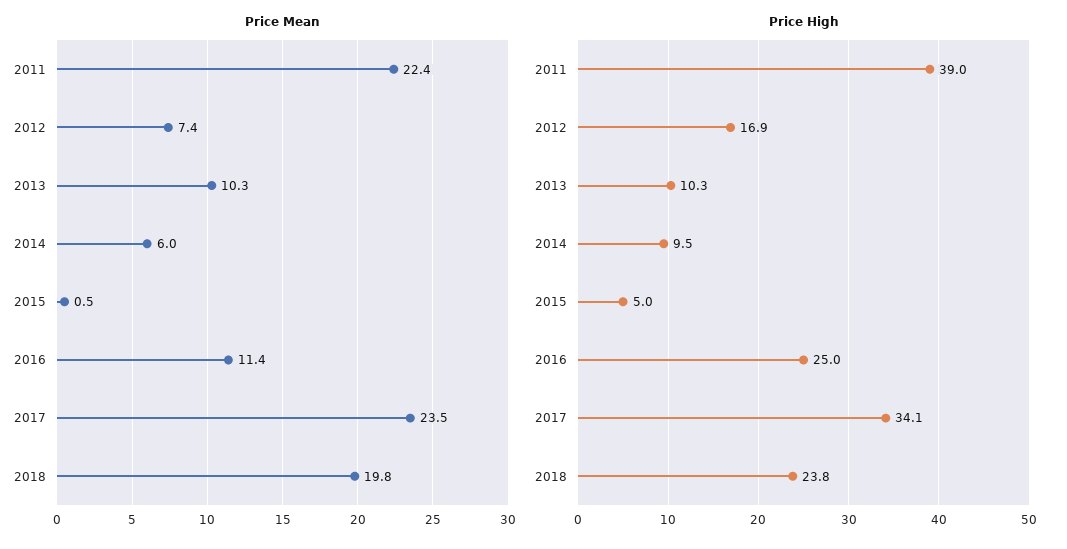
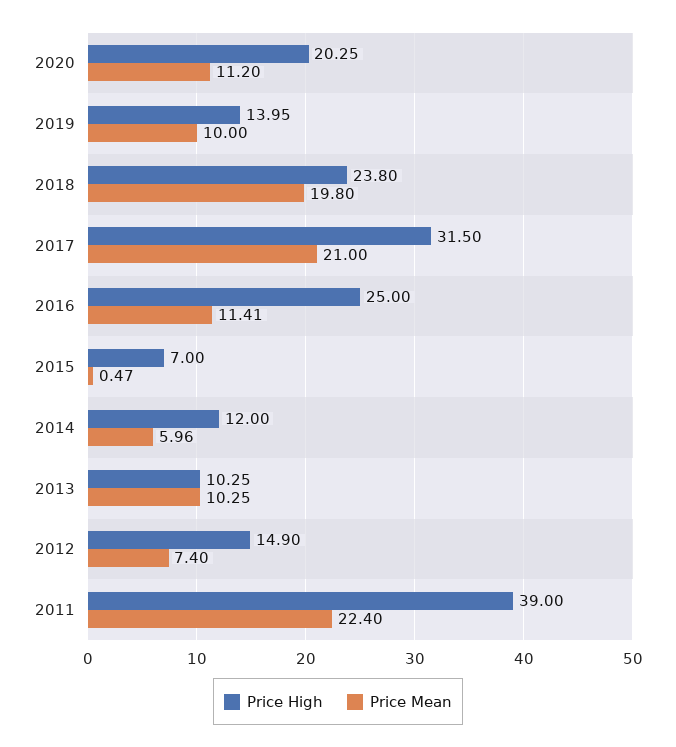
Price Mean, 2017: 23.5 -> 21
Price High, 2012: 16.9 -> 14.9
Price High, 2014: 9.5 -> 12
Price High, 2015: 5 -> 7
Price High, 2017: 34.1 -> 31.5
Price High, 2020: none -> 20.25
Price Mean, 2020: none -> 11.2
Price High, 2019: none -> 13.95
Price Mean, 2019: none -> 10

